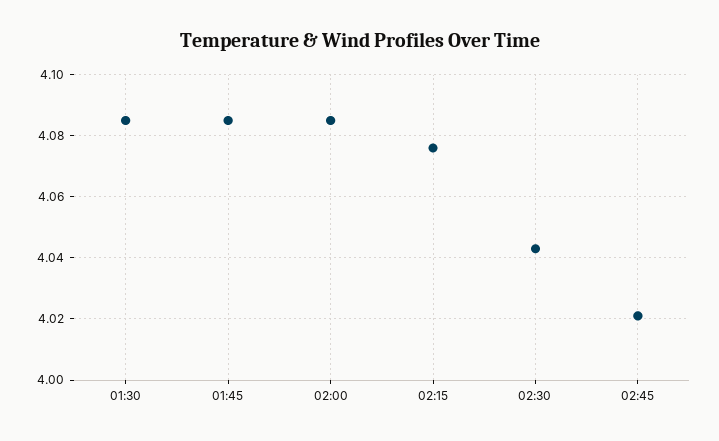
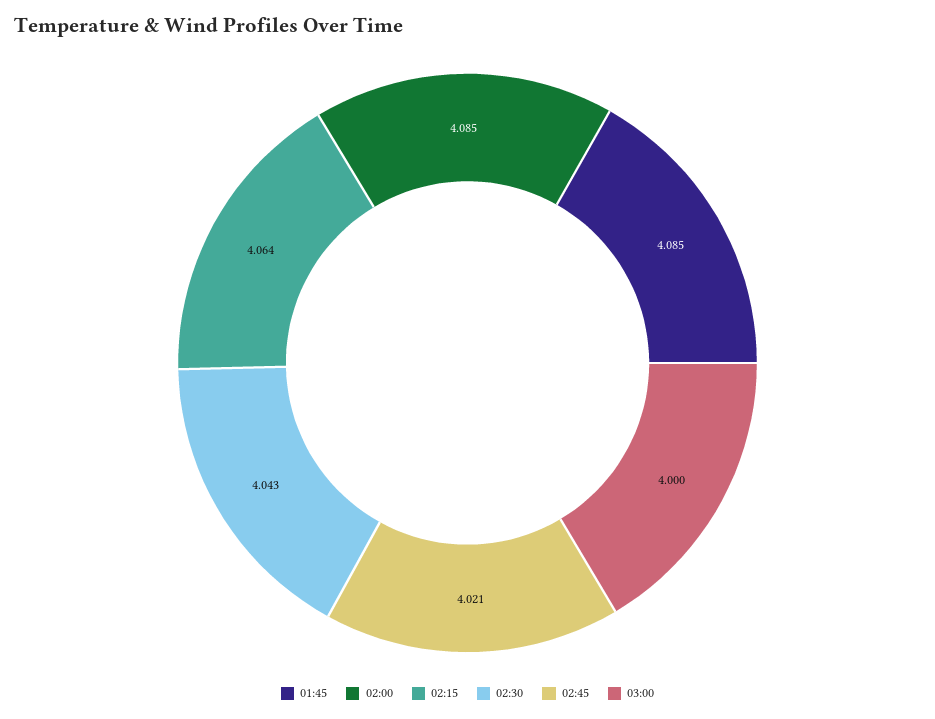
01:30: 4.085 -> none
02:15: 4.075 -> 4.064
03:00: none -> 4

